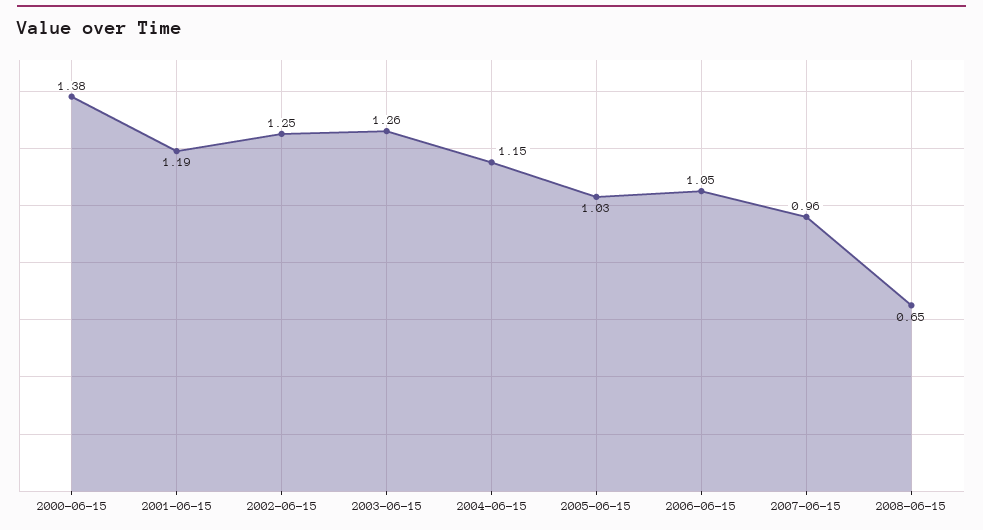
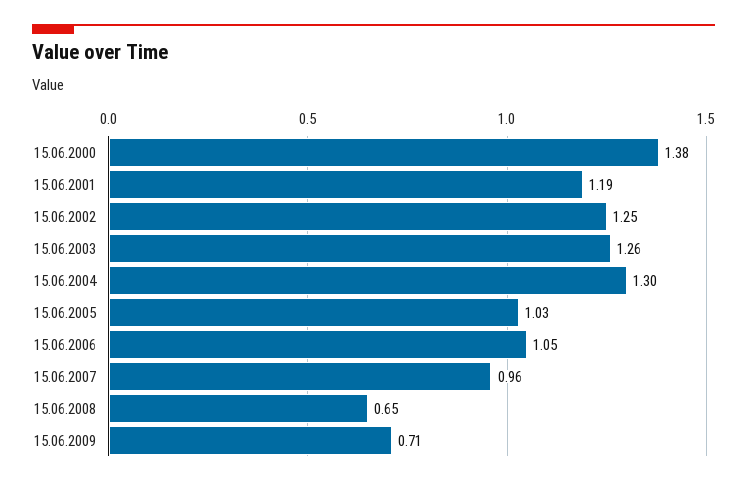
2004-06-15: 1.15 -> 1.3
15.06.2009: none -> 0.71

